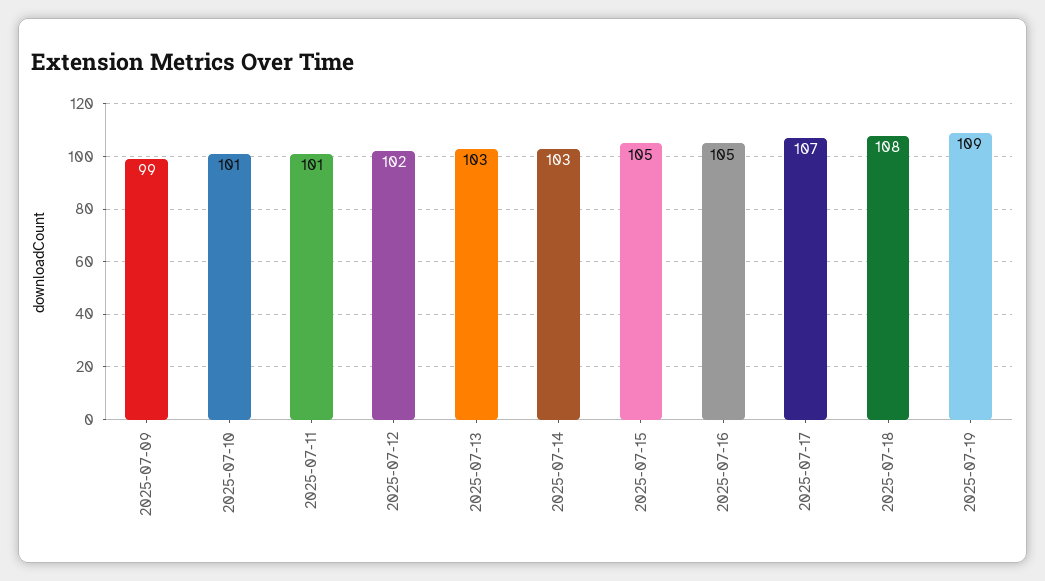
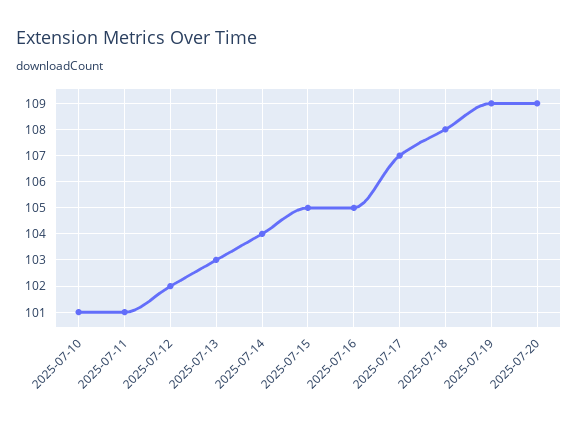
2025-07-09: 99 -> none
2025-07-14: 103 -> 104
2025-07-20: none -> 109

